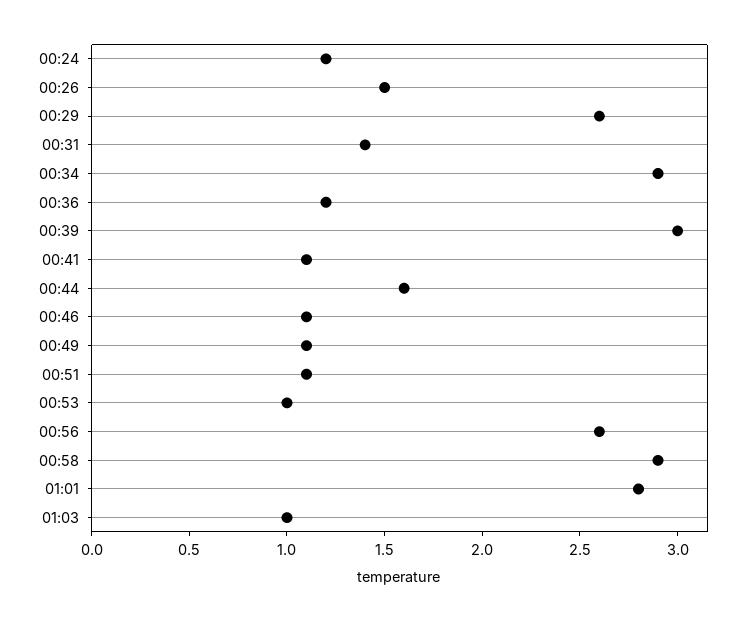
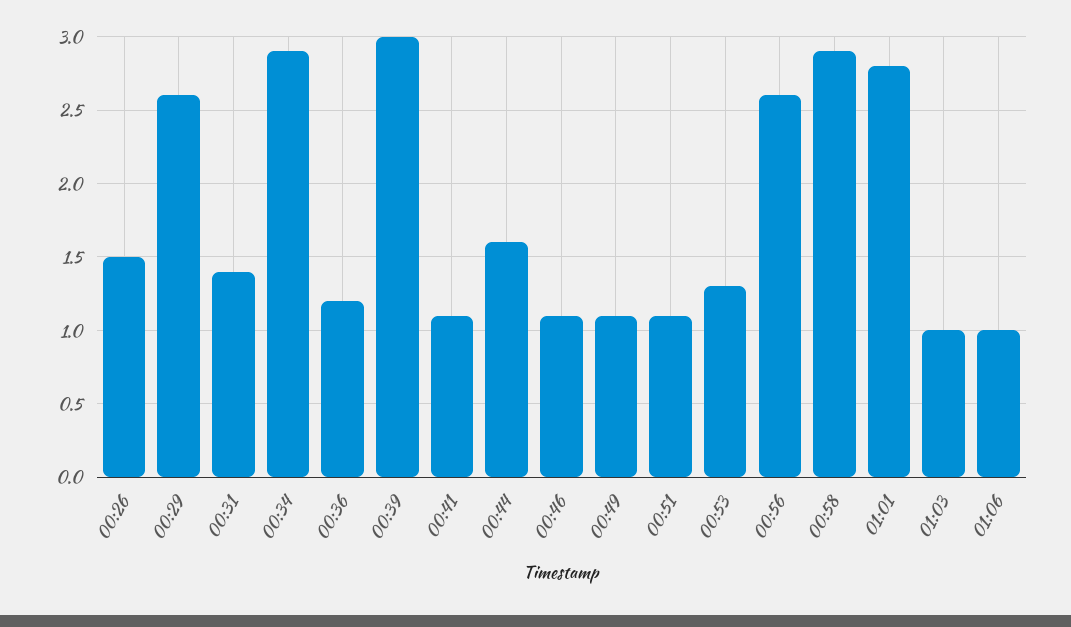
00:24: 1.2 -> none
00:53: 1 -> 1.3
01:06: none -> 1

